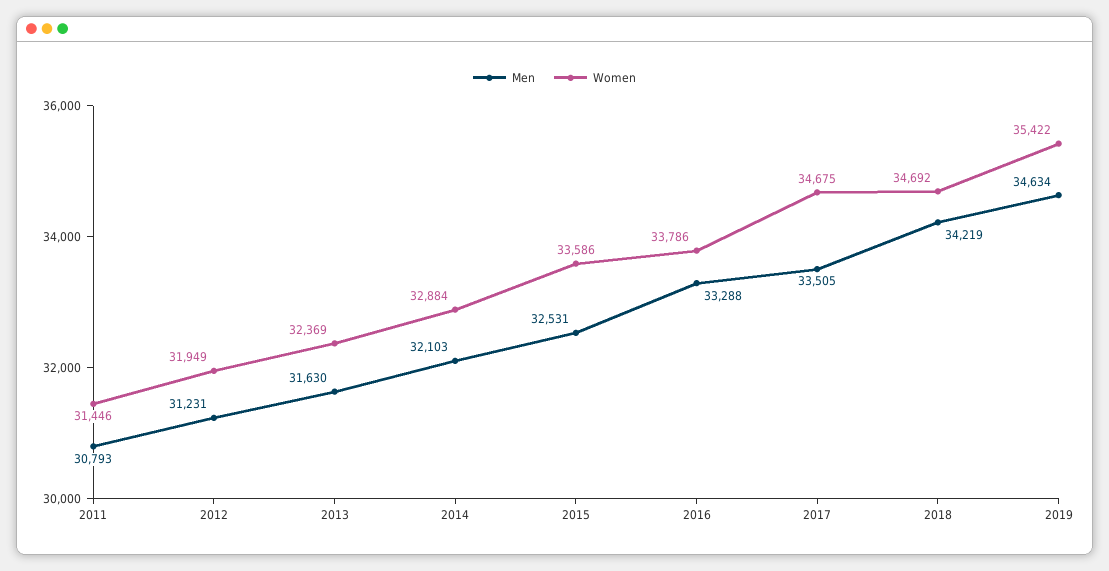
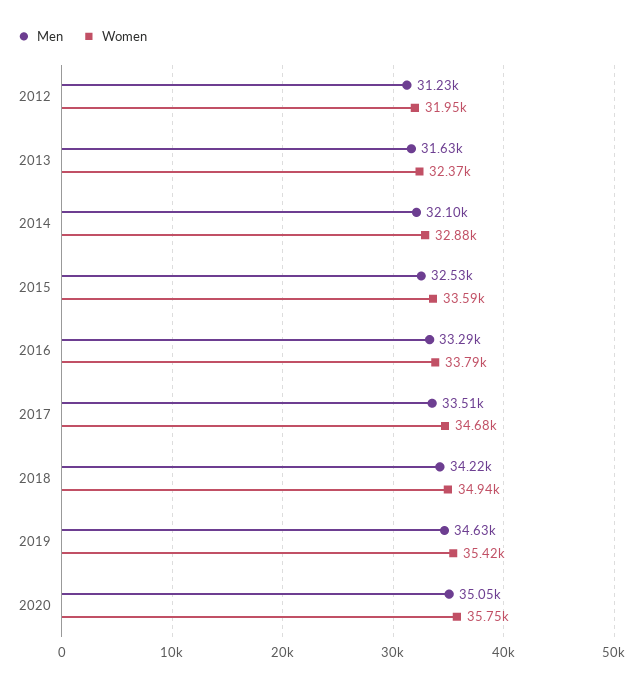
Men, 2011: 30793 -> none
Women, 2011: 31446 -> none
Women, 2018: 34692 -> 34940
Men, 2020: none -> 35050
Women, 2020: none -> 35750

